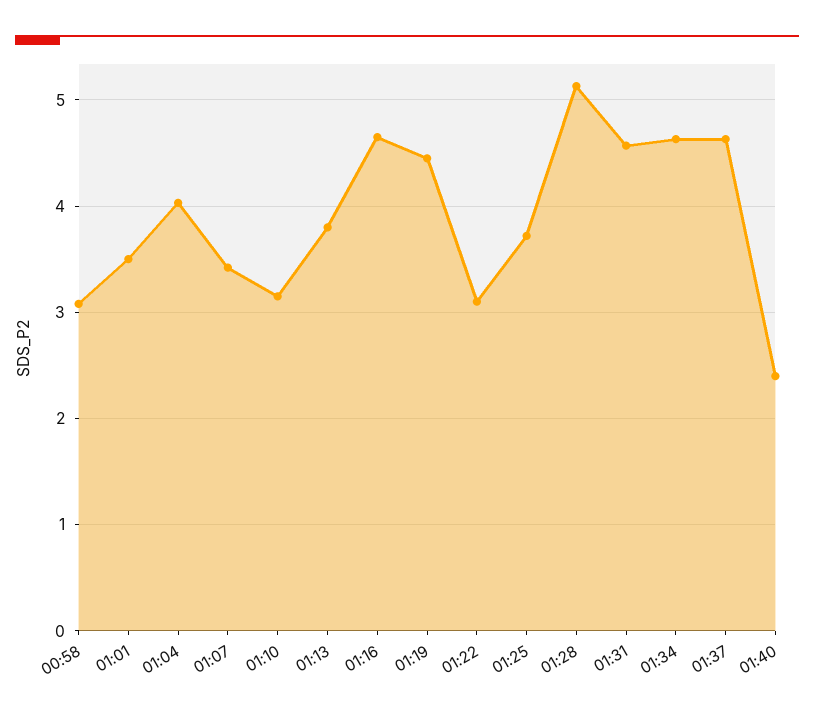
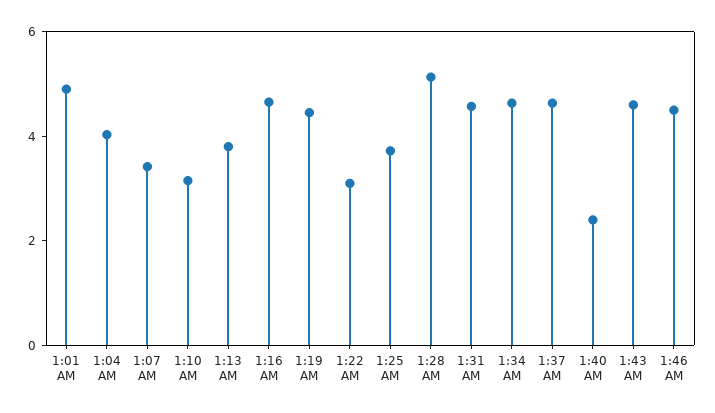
00:58: 3.1 -> none
01:01: 3.5 -> 5
1:43 AM: none -> 4.5
1:46 AM: none -> 4.5

